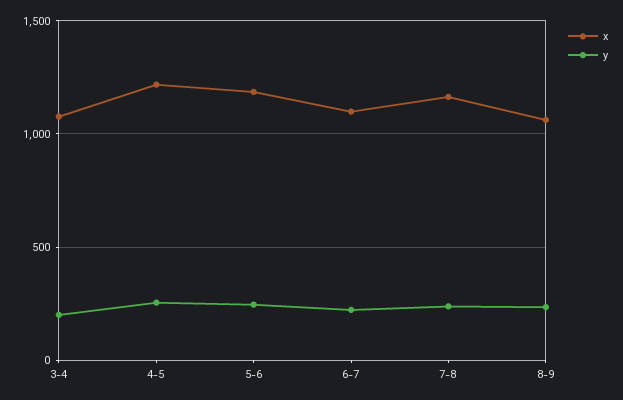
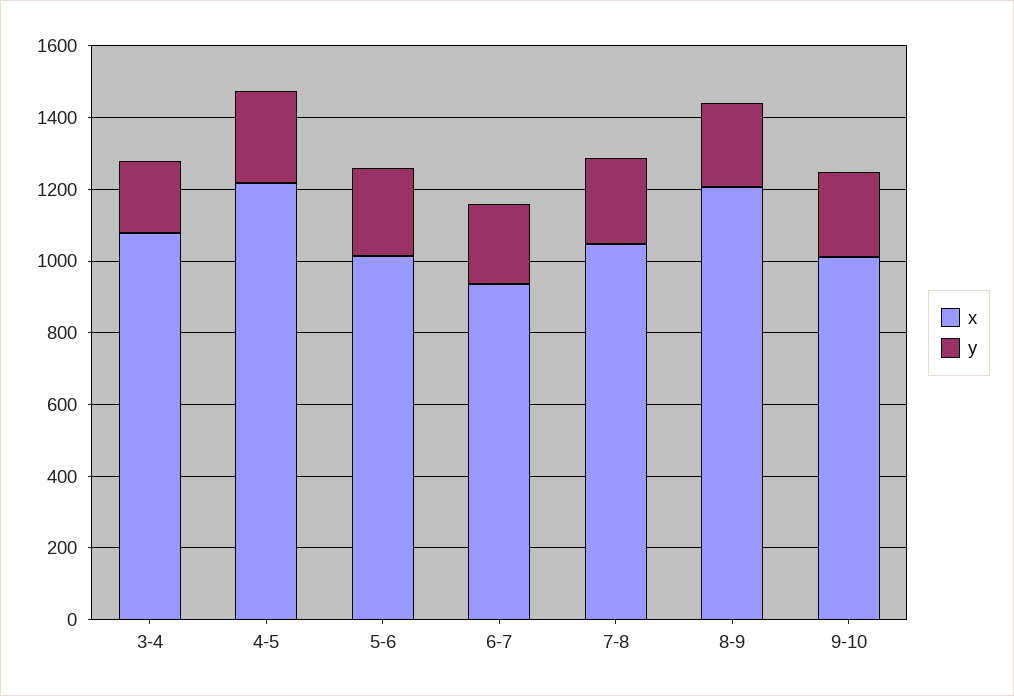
x, 5-6: 1200 -> 1000
x, 6-7: 1100 -> 950
x, 7-8: 1150 -> 1050
x, 8-9: 1050 -> 1200
x, 9-10: none -> 1000
y, 9-10: none -> 250

